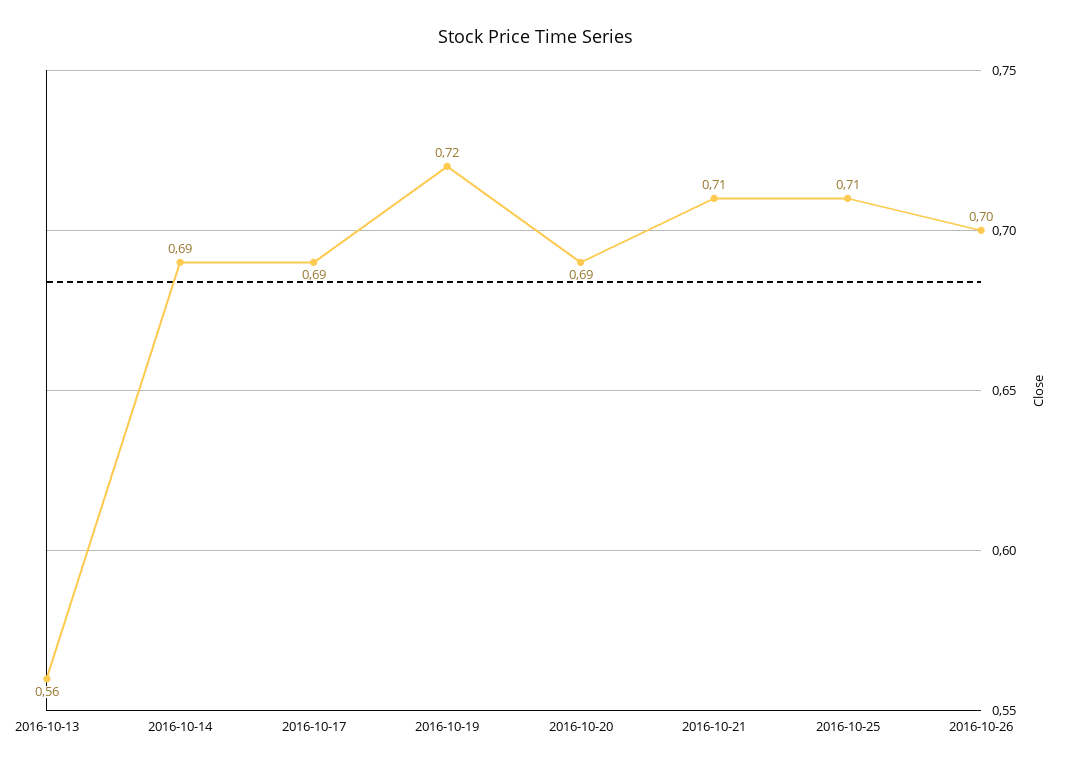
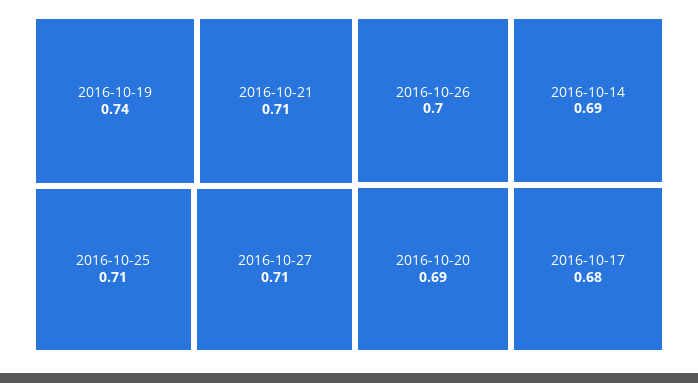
2016-10-13: 0.56 -> none
2016-10-17: 0.69 -> 0.68
2016-10-19: 0.72 -> 0.74
2016-10-27: none -> 0.71

